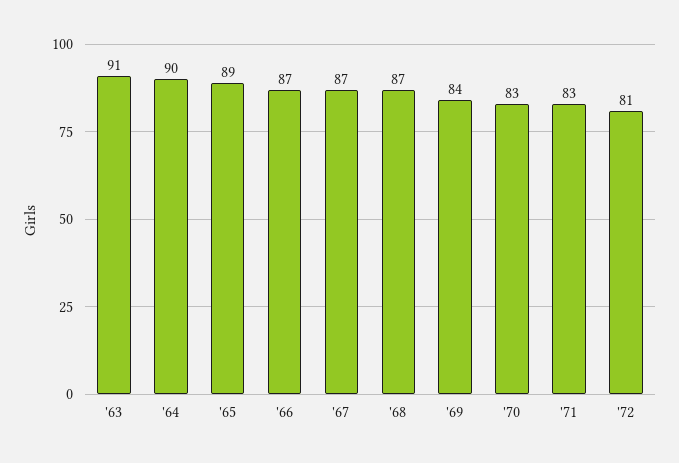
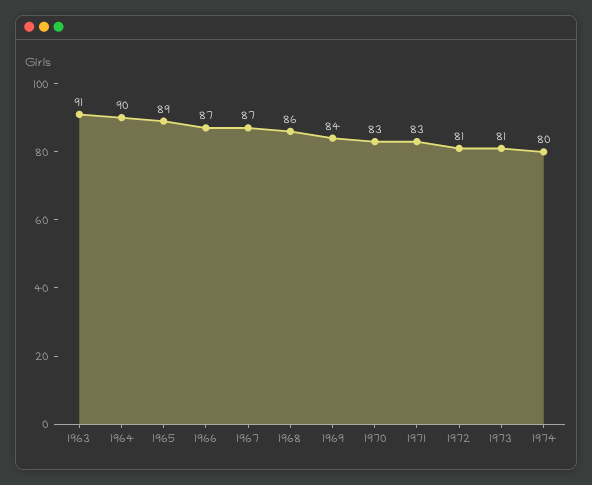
'68: 87 -> 86
1973: none -> 81
1974: none -> 80

